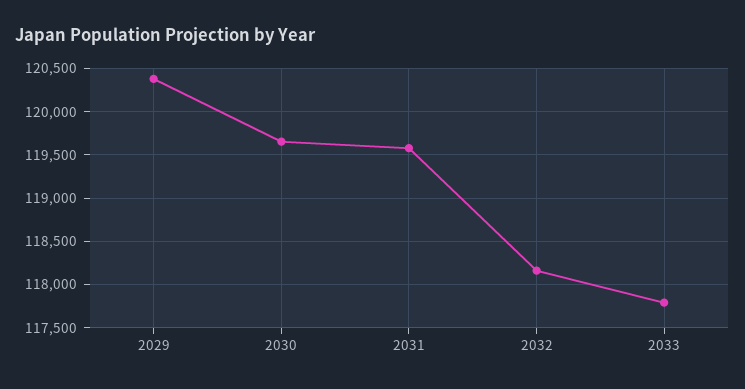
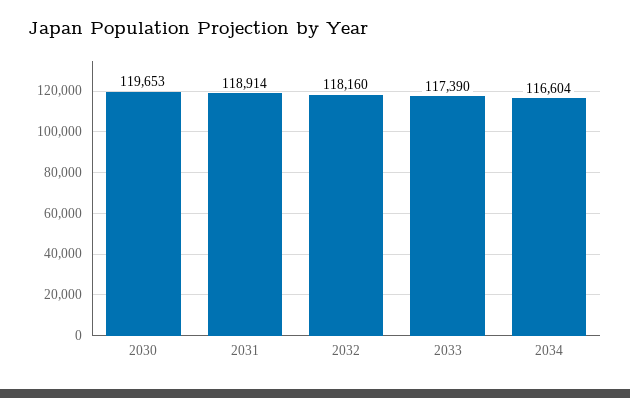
2029: 120400 -> none
2031: 119600 -> 118914
2033: 117800 -> 117390
2034: none -> 116604

